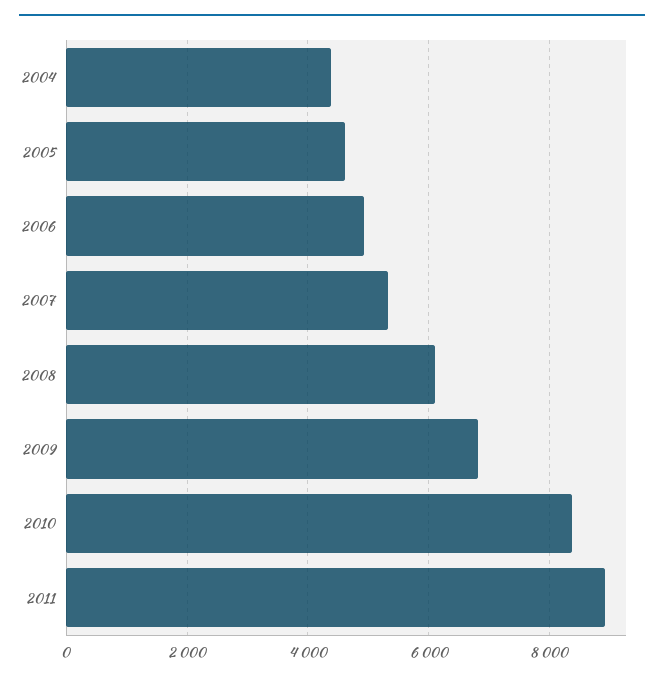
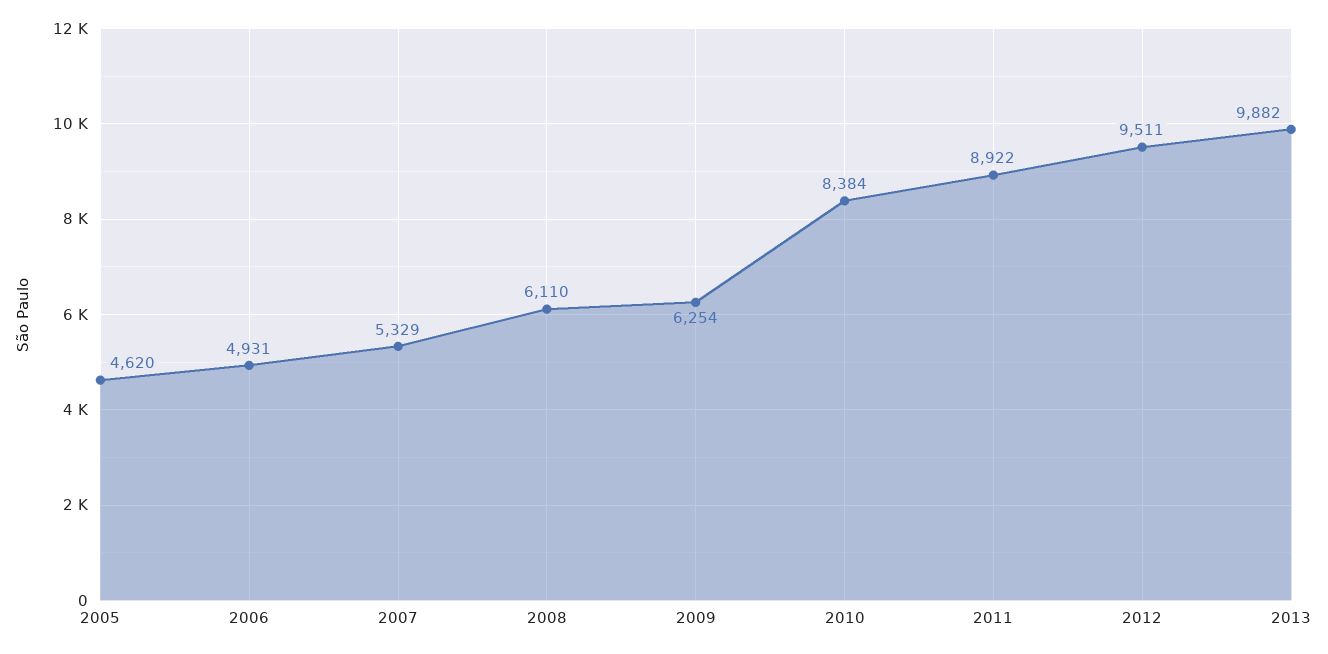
2004: 4400 -> none
2009: 6800 -> 6254
2012: none -> 9511
2013: none -> 9882

